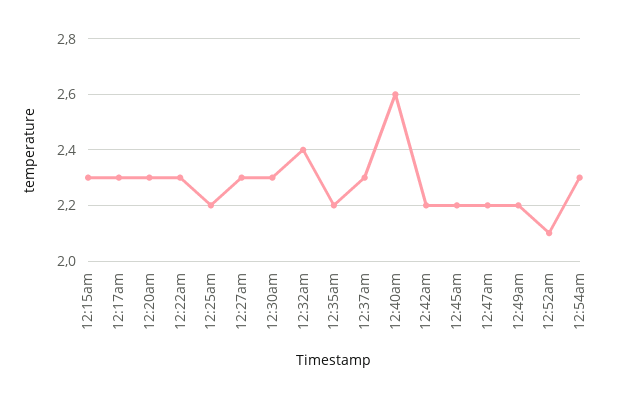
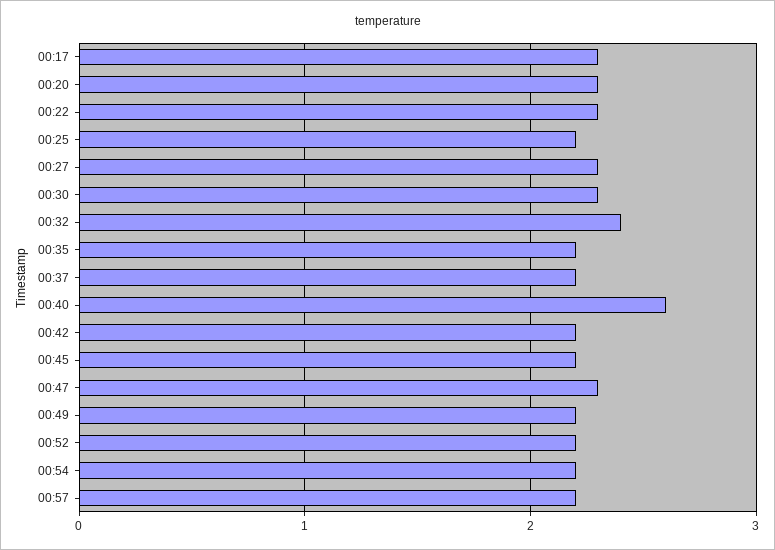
12:15am: 2.3 -> none
12:37am: 2.3 -> 2.2
12:47am: 2.2 -> 2.3
12:52am: 2.1 -> 2.2
12:54am: 2.3 -> 2.2
00:57: none -> 2.2

